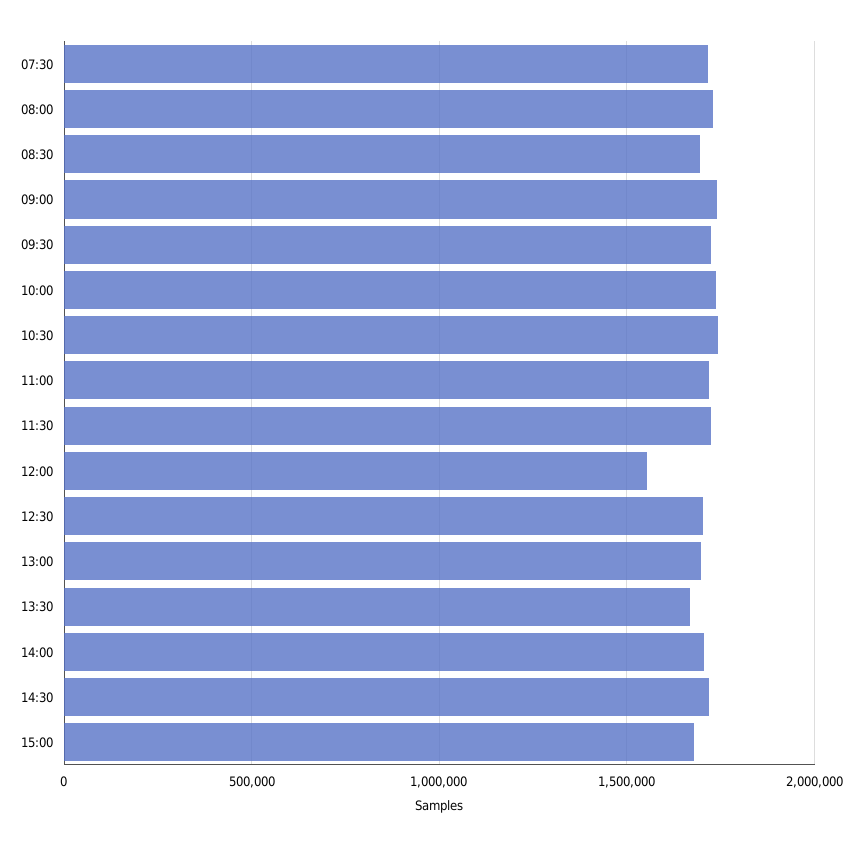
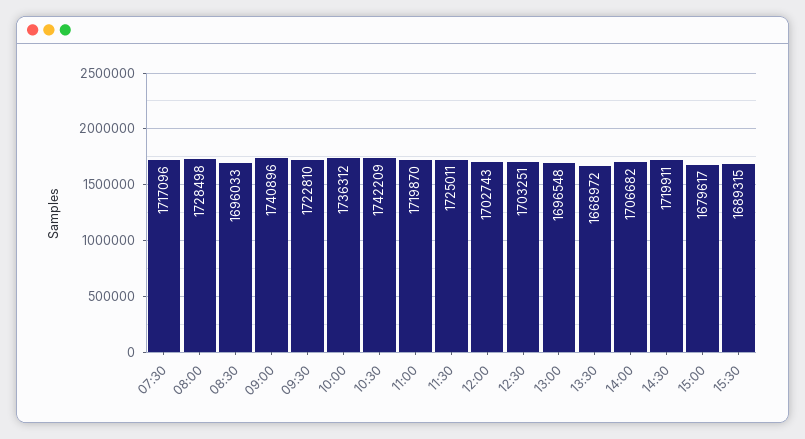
12:00: 1550000 -> 1702743
15:30: none -> 1689315

